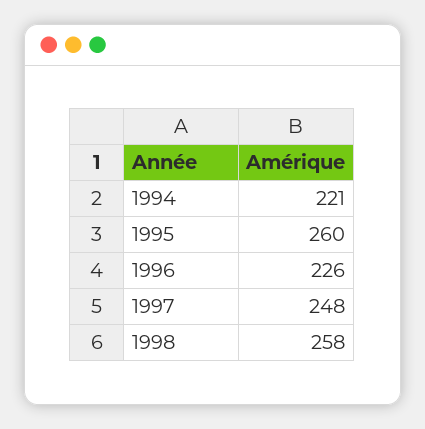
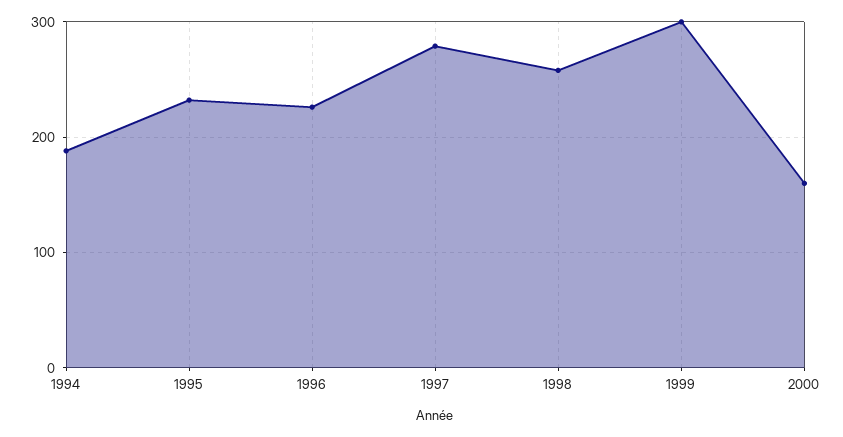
1994: 221 -> 190
1995: 260 -> 230
1997: 248 -> 280
1999: none -> 300
2000: none -> 160

